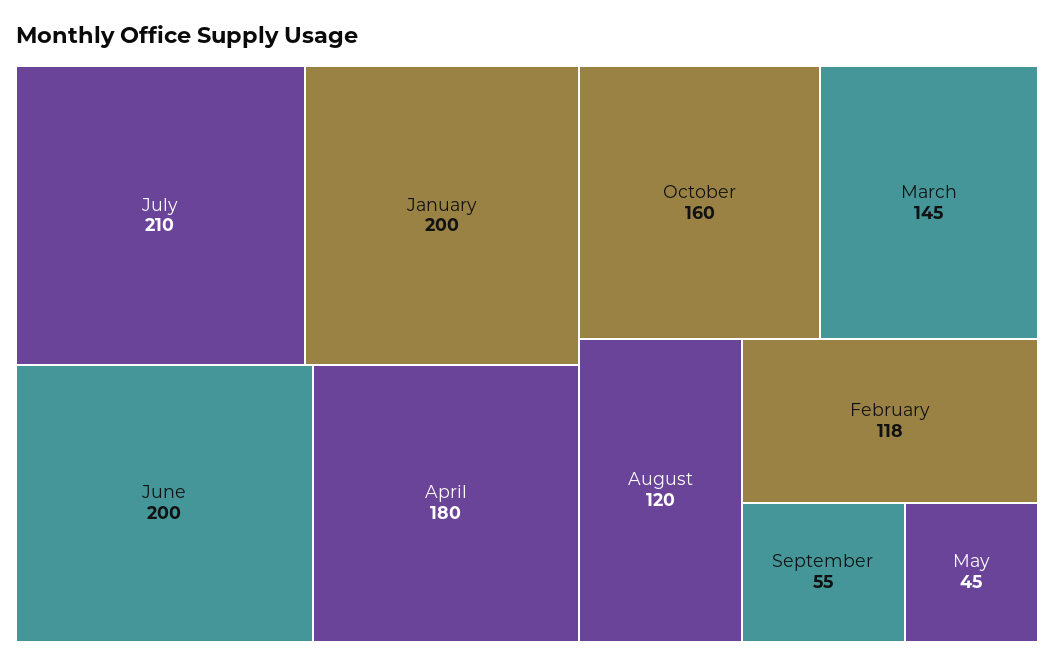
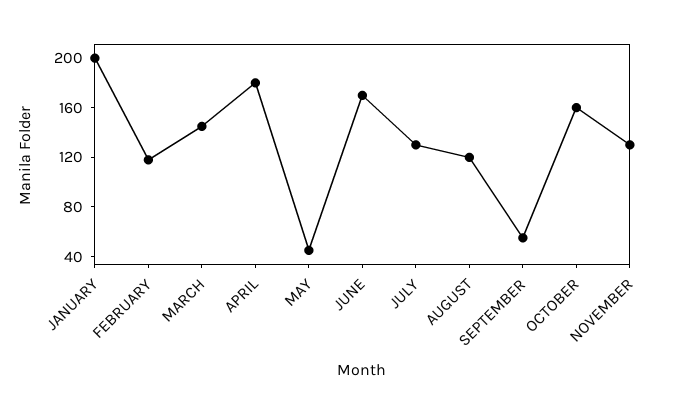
July: 210 -> 130
June: 200 -> 170
NOVEMBER: none -> 130

